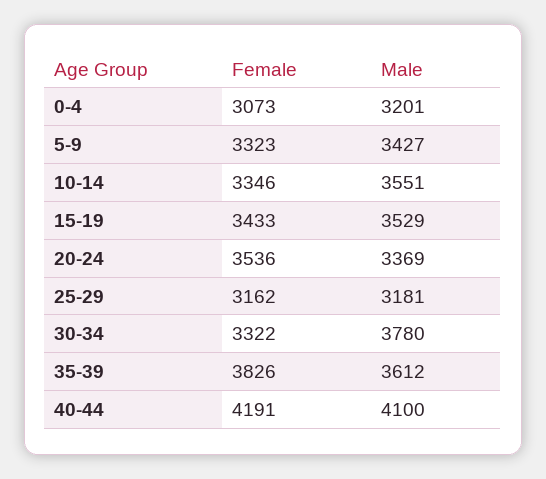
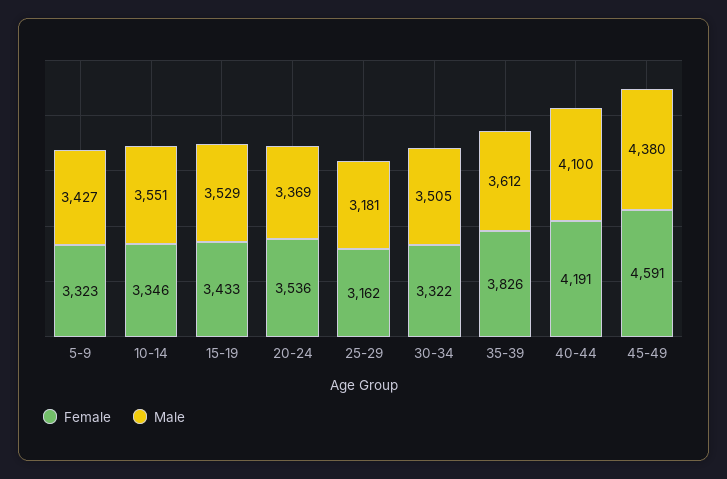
Female, 0-4: 3073 -> none
Male, 0-4: 3201 -> none
Male, 30-34: 3780 -> 3505
Female, 45-49: none -> 4591
Male, 45-49: none -> 4380

